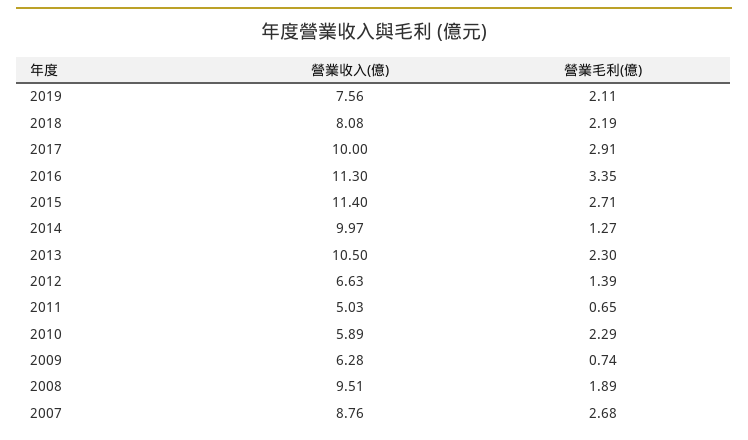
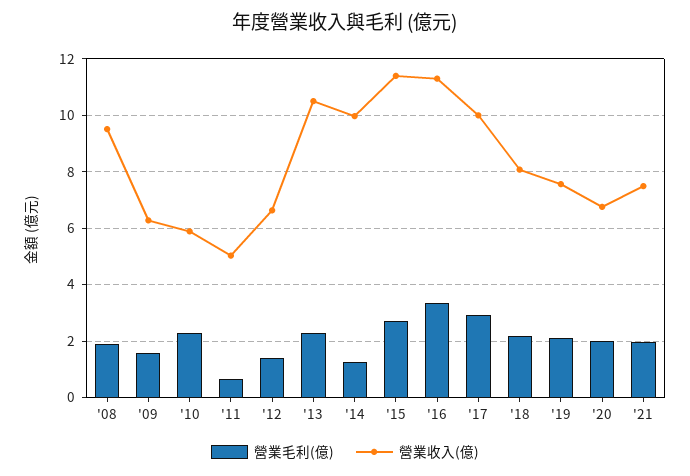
營業毛利(億), 2009: 0.74 -> 1.5
營業收入(億), 2007: 8.76 -> none
營業毛利(億), 2007: 2.68 -> none
營業毛利(億), '20: none -> 2
營業收入(億), '20: none -> 6.75
營業毛利(億), '21: none -> 2
營業收入(億), '21: none -> 7.5

